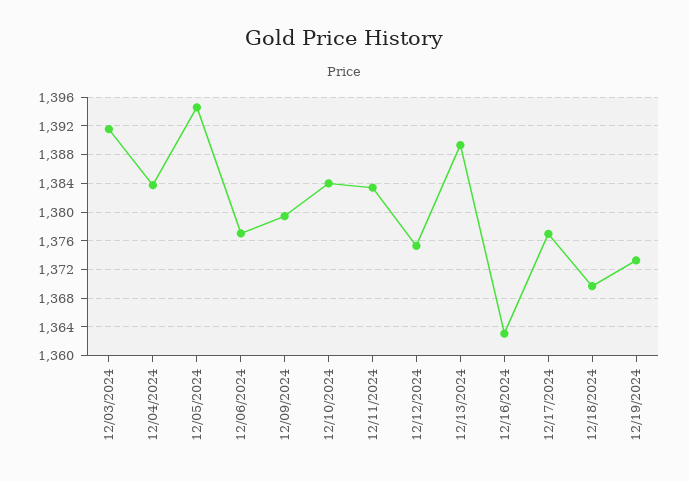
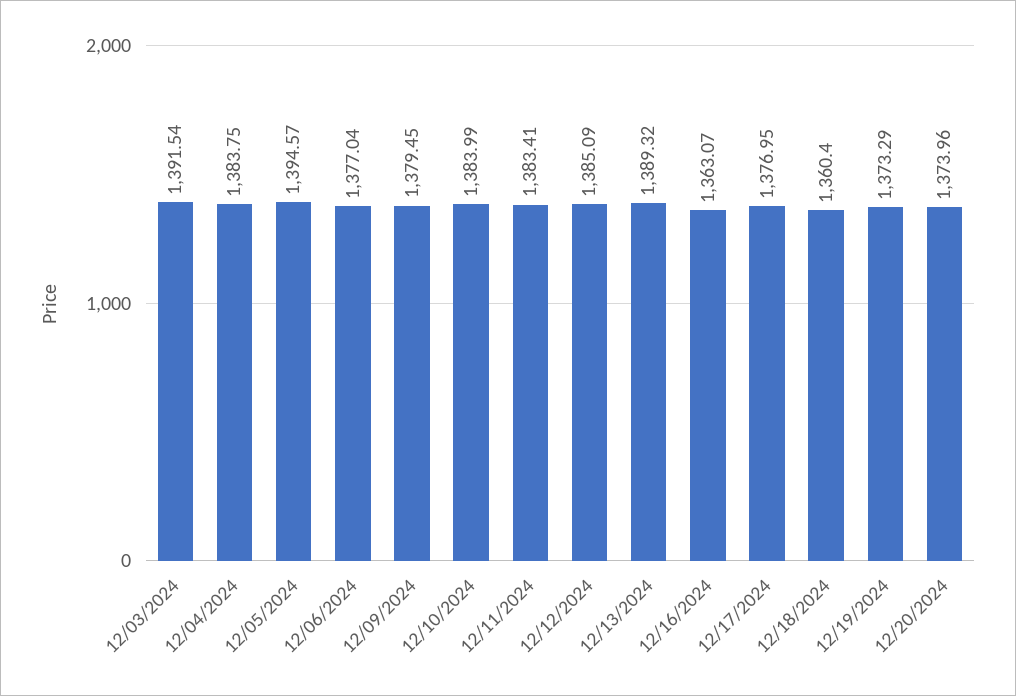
12/12/2024: 1375 -> 1385.09
12/18/2024: 1370 -> 1360.4
12/20/2024: none -> 1373.96

